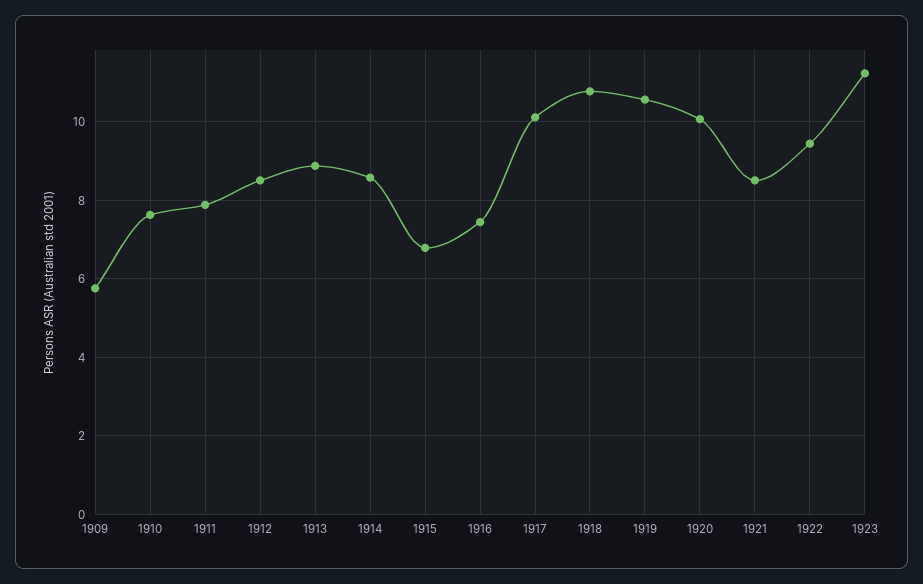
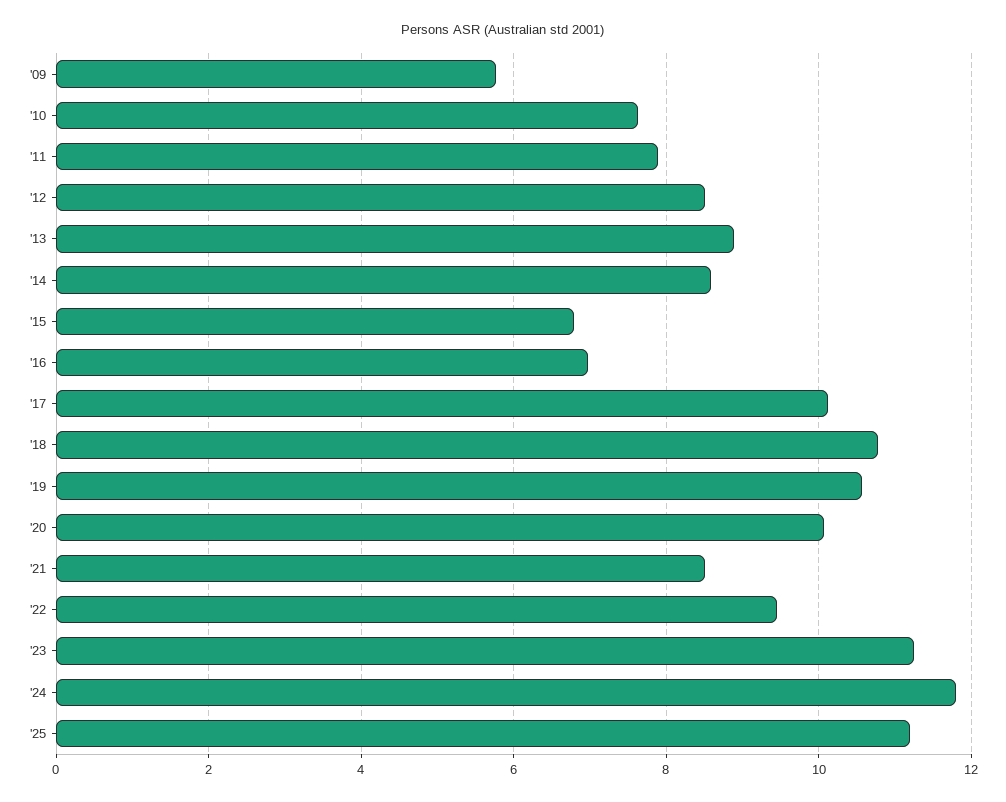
1916: 7.4 -> 7
'24: none -> 11.8
'25: none -> 11.2

